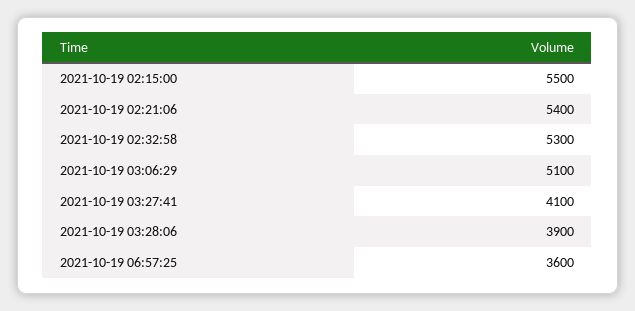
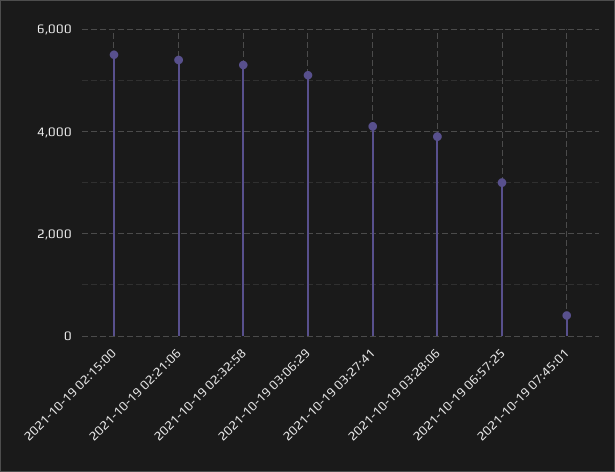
2021-10-19 06:57:25: 3600 -> 3000
2021-10-19 07:45:01: none -> 400

